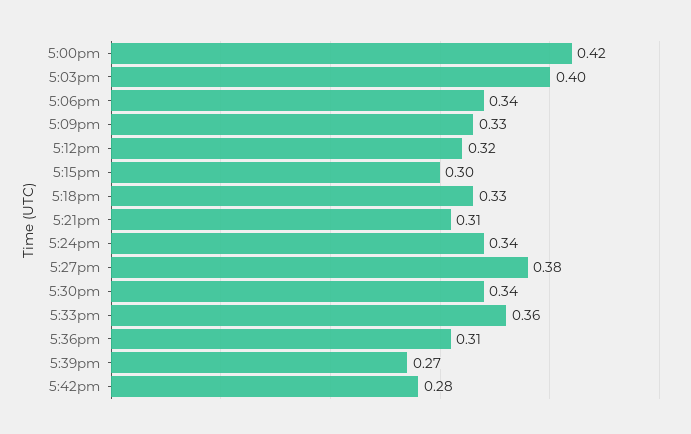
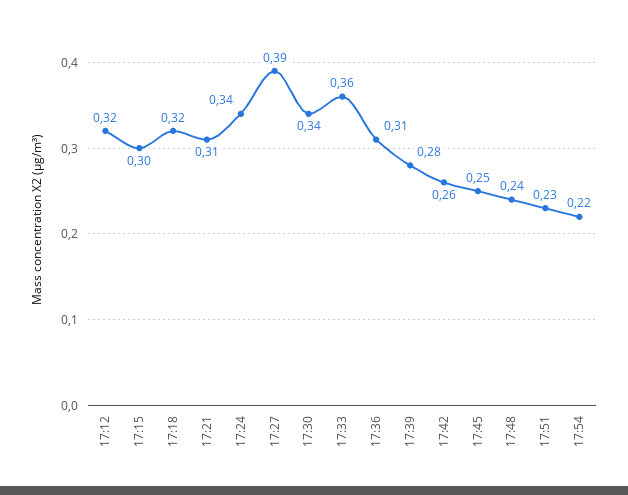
5:00pm: 0.42 -> none
5:03pm: 0.4 -> none
5:06pm: 0.34 -> none
5:09pm: 0.33 -> none
5:18pm: 0.33 -> 0.32
5:27pm: 0.38 -> 0.39
5:39pm: 0.27 -> 0.28
5:42pm: 0.28 -> 0.26
17:45: none -> 0.25
17:48: none -> 0.24
17:51: none -> 0.23
17:54: none -> 0.22

